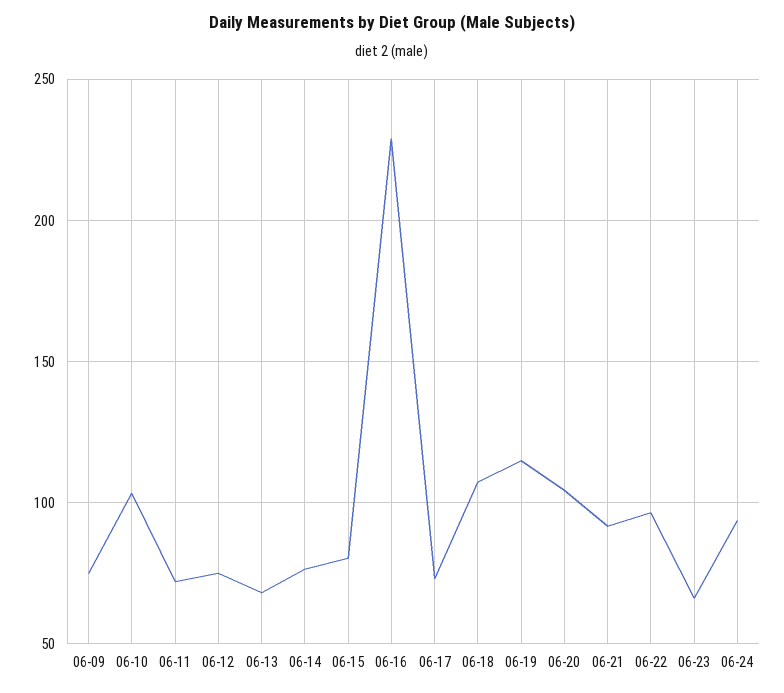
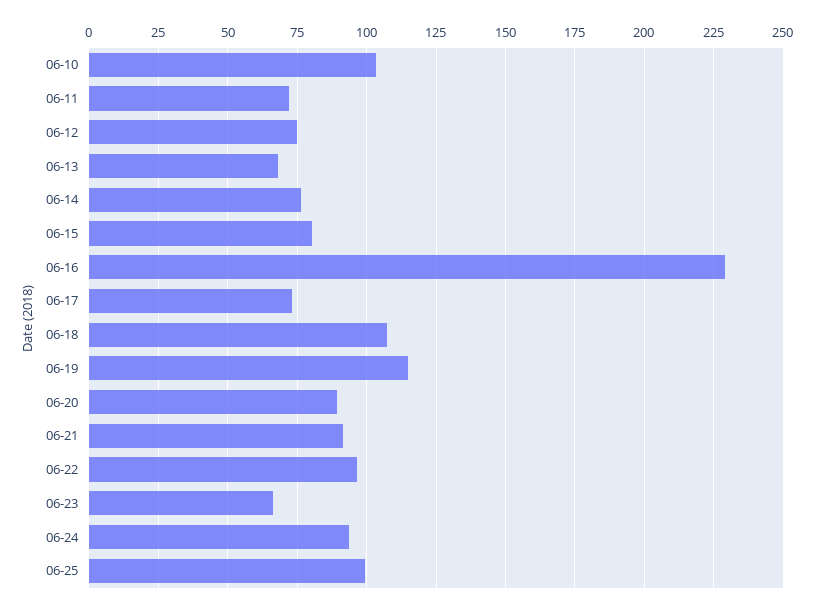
06-09: 75 -> none
06-20: 105 -> 90
06-25: none -> 100

